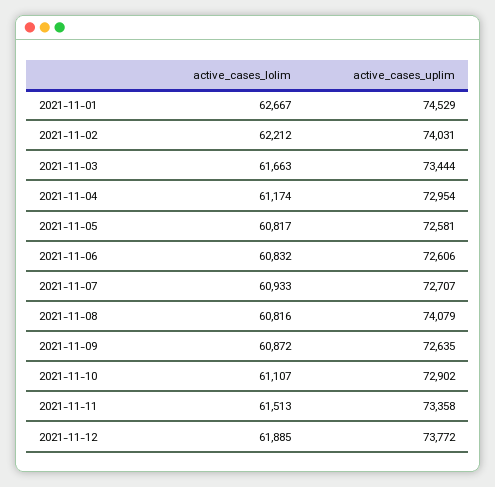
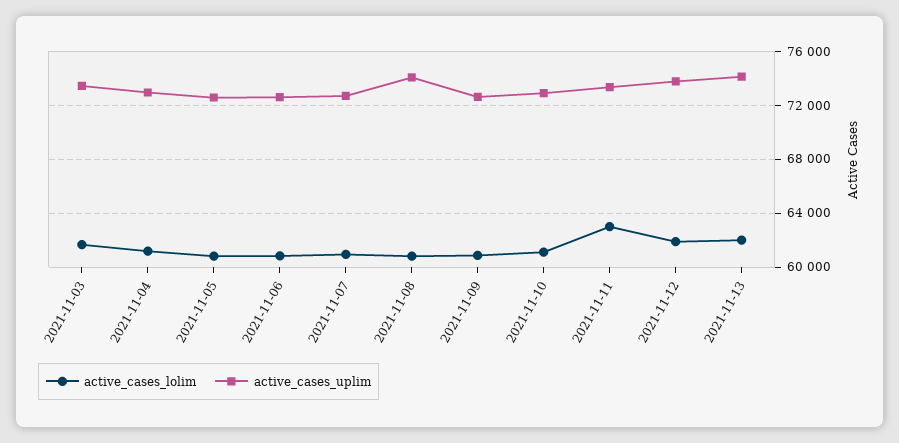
active_cases_lolim, 2021-11-01: 62667 -> none
active_cases_uplim, 2021-11-01: 74529 -> none
active_cases_lolim, 2021-11-02: 62212 -> none
active_cases_uplim, 2021-11-02: 74031 -> none
active_cases_lolim, 2021-11-11: 61513 -> 63000
active_cases_lolim, 2021-11-13: none -> 62000
active_cases_uplim, 2021-11-13: none -> 74000

